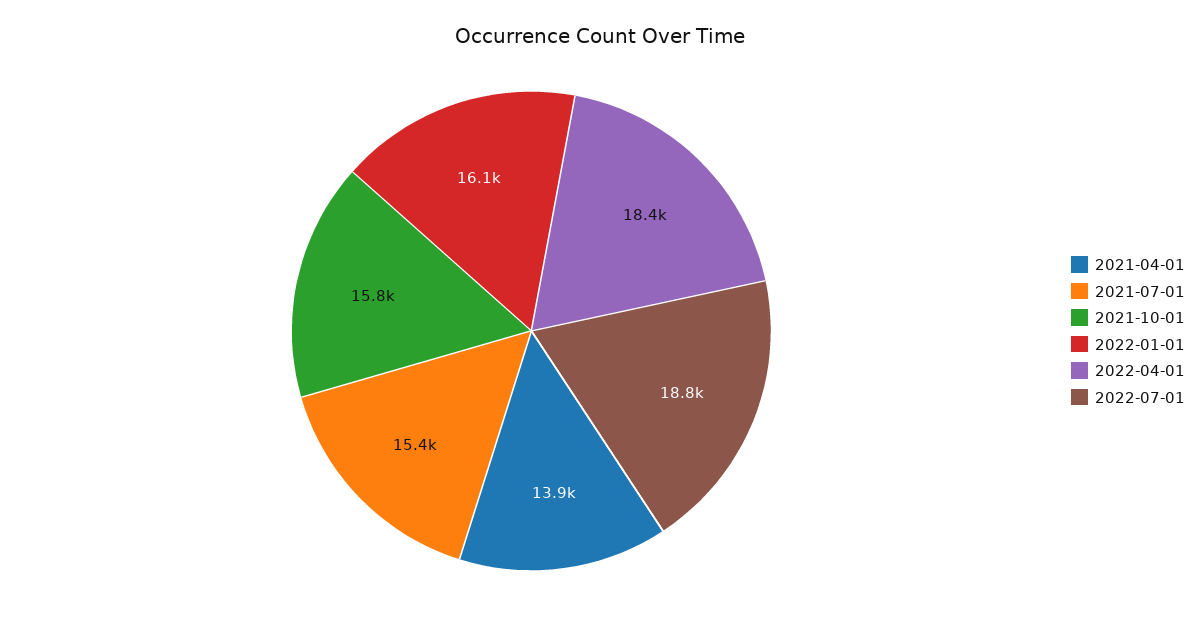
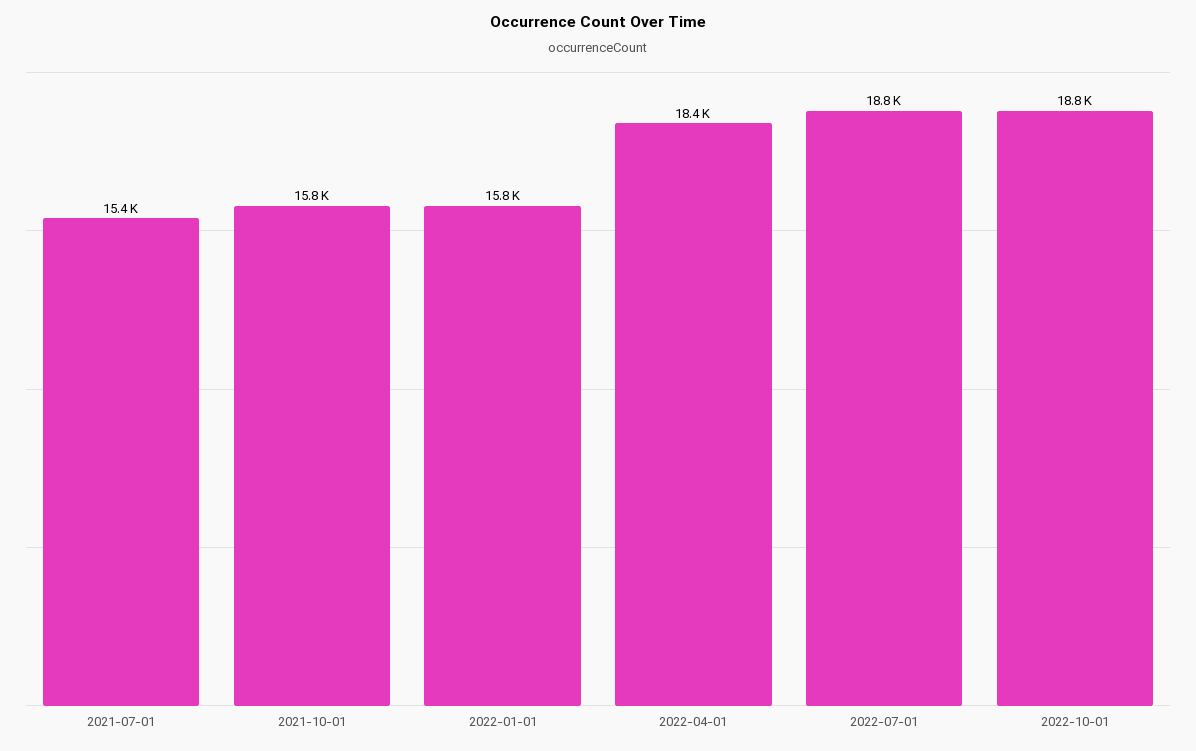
2021-04-01: 13900 -> none
2022-01-01: 16100 -> 15800
2022-10-01: none -> 18800

